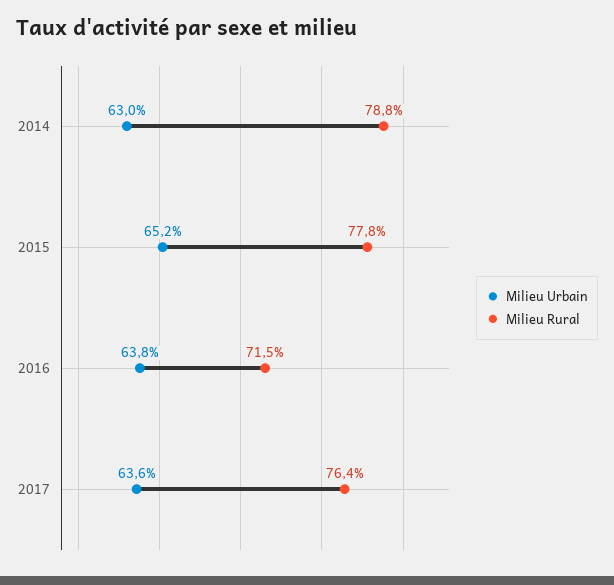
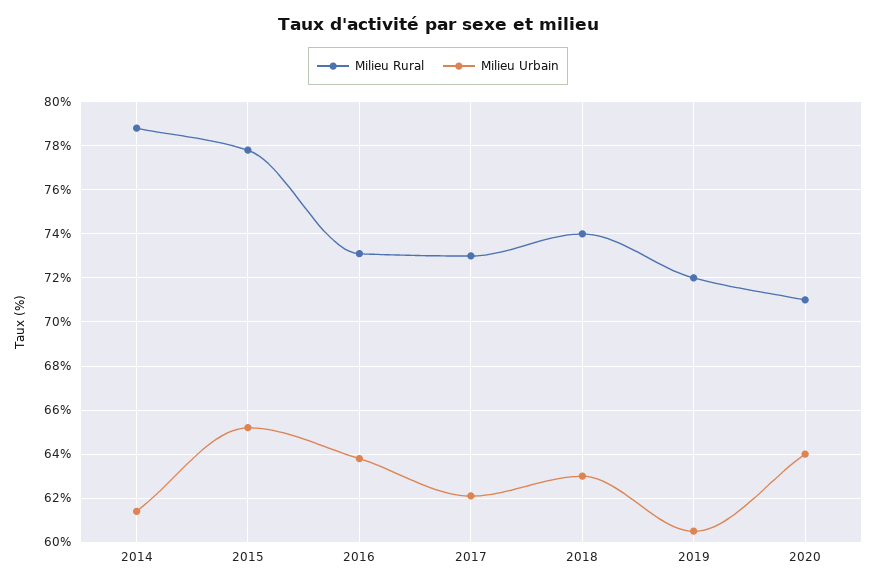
Milieu Urbain, 2014: 63 -> 61.5
Milieu Rural, 2016: 71.5 -> 73
Milieu Urbain, 2017: 63.6 -> 62
Milieu Rural, 2017: 76.4 -> 73
Milieu Rural, 2018: none -> 74
Milieu Urbain, 2018: none -> 63
Milieu Rural, 2019: none -> 72
Milieu Urbain, 2019: none -> 60.5
Milieu Rural, 2020: none -> 71
Milieu Urbain, 2020: none -> 64

